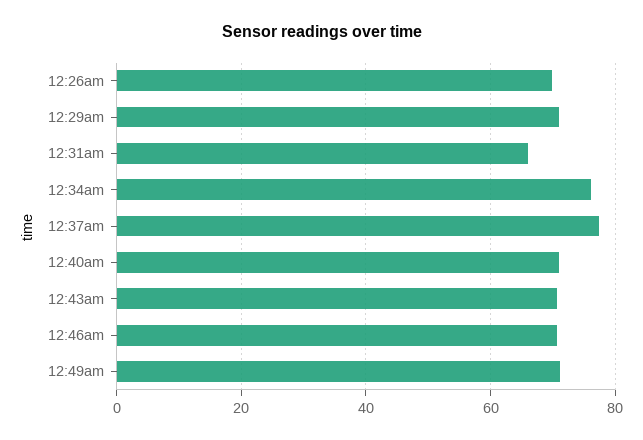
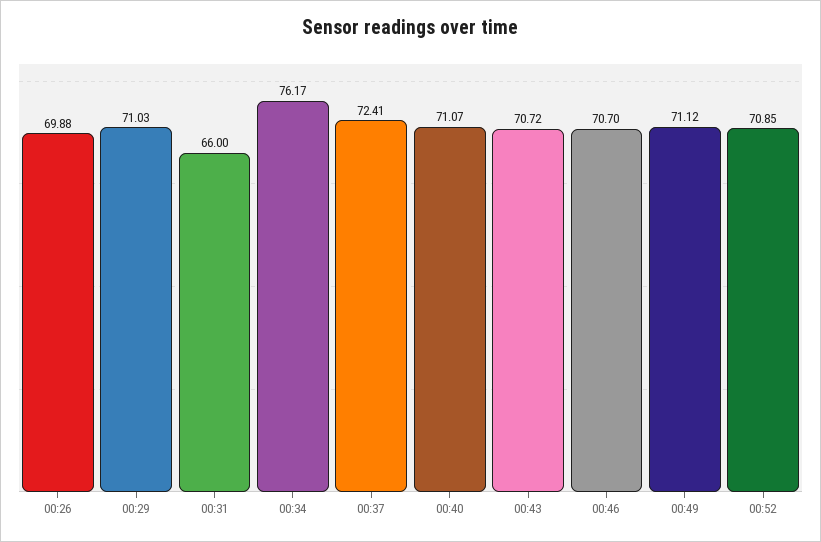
12:37am: 78 -> 72.41
00:52: none -> 70.85

